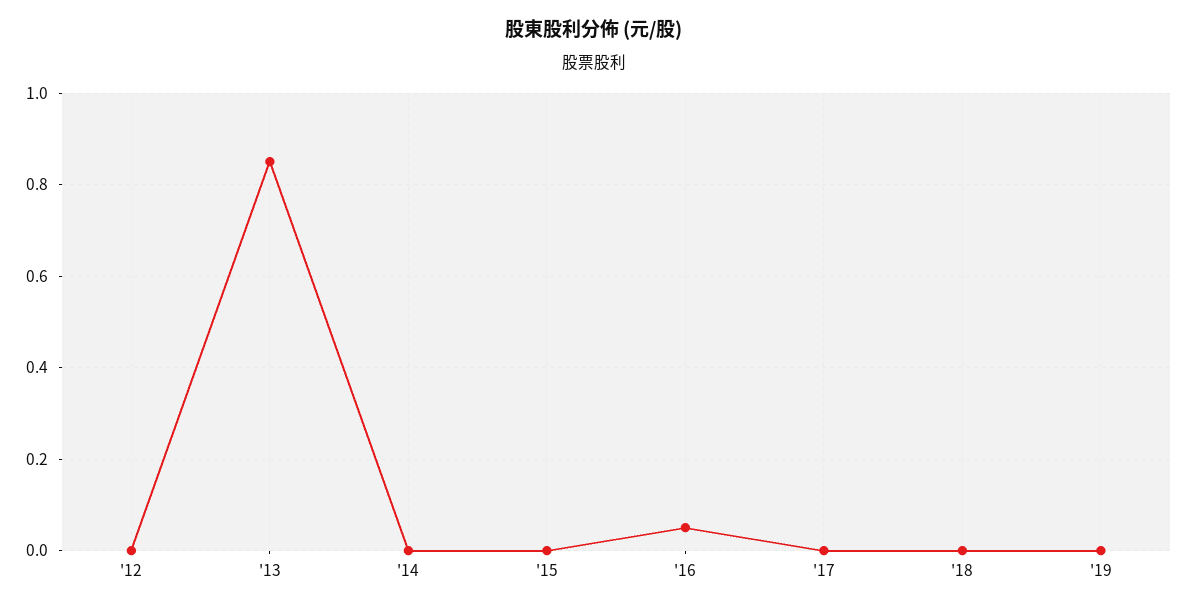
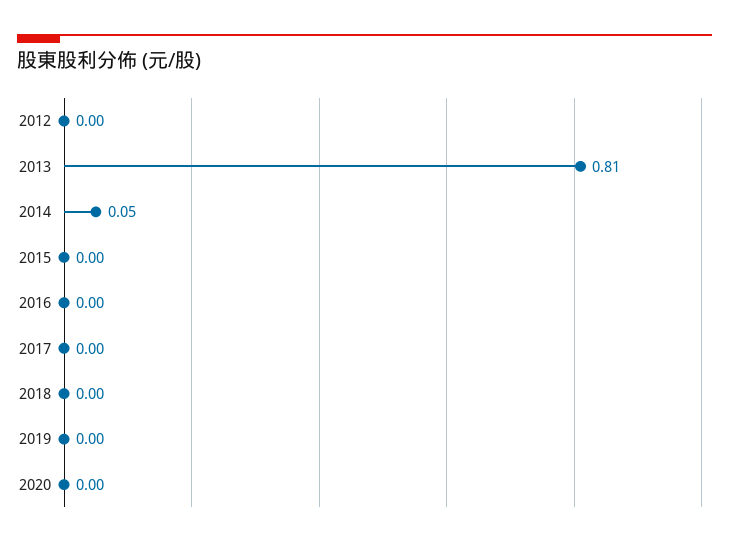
'13: 0.85 -> 0.81
'14: 0 -> 0.05
'16: 0.05 -> 0
2020: none -> 0

